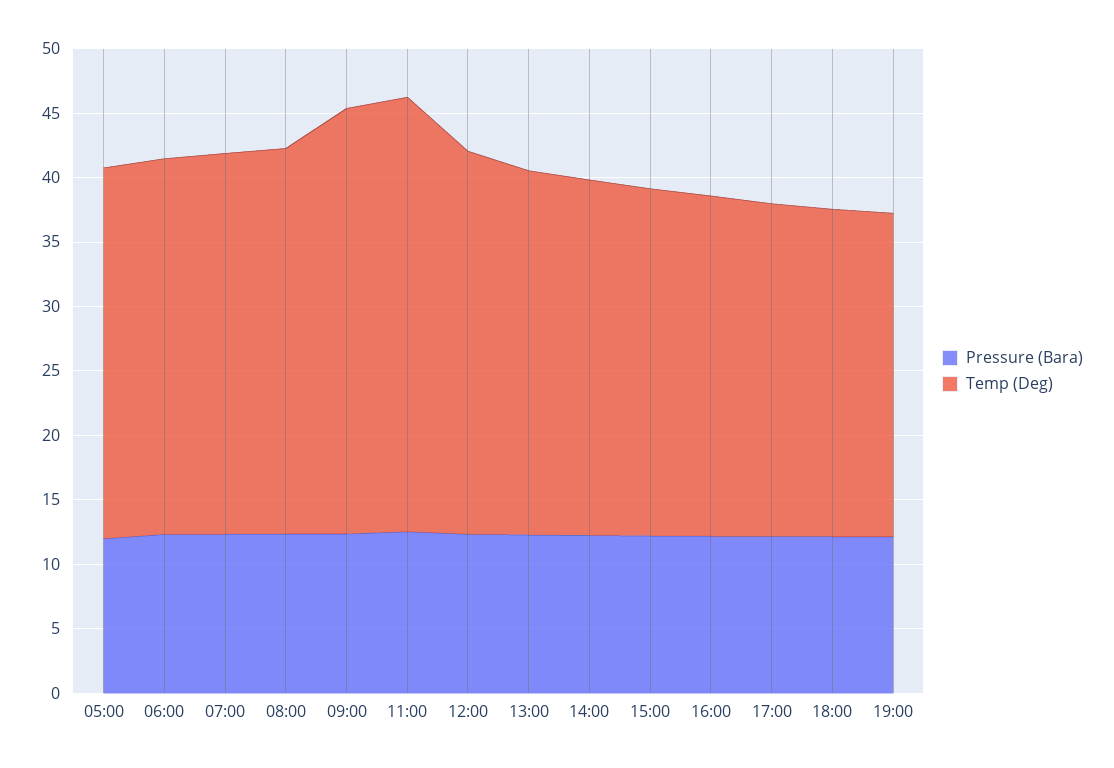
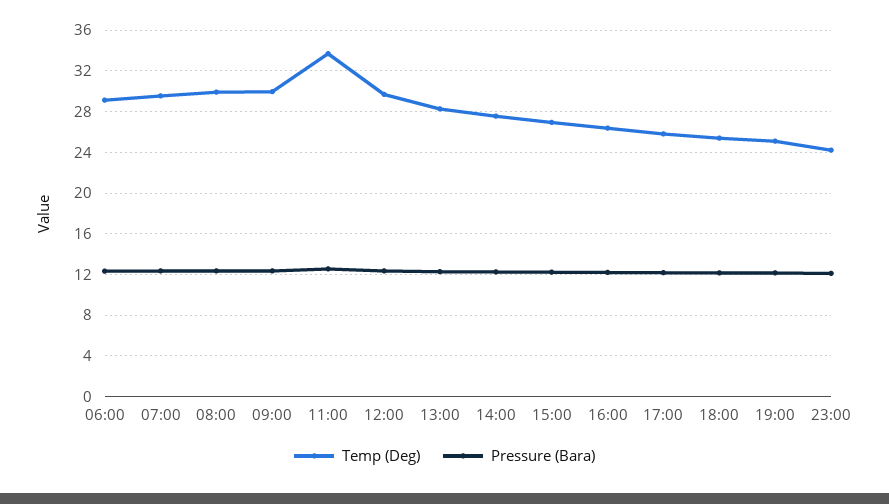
Pressure (Bara), 05:00: 12 -> none
Temp (Deg), 05:00: 29 -> none
Temp (Deg), 09:00: 33 -> 30
Temp (Deg), 23:00: none -> 24
Pressure (Bara), 23:00: none -> 12

